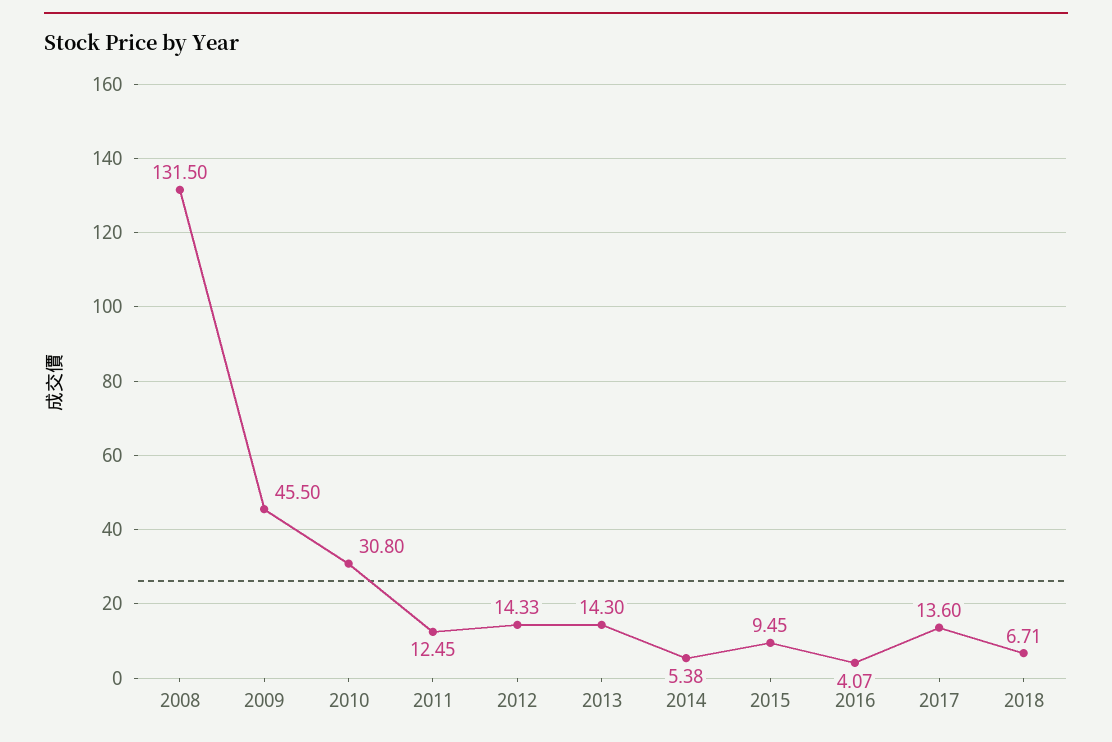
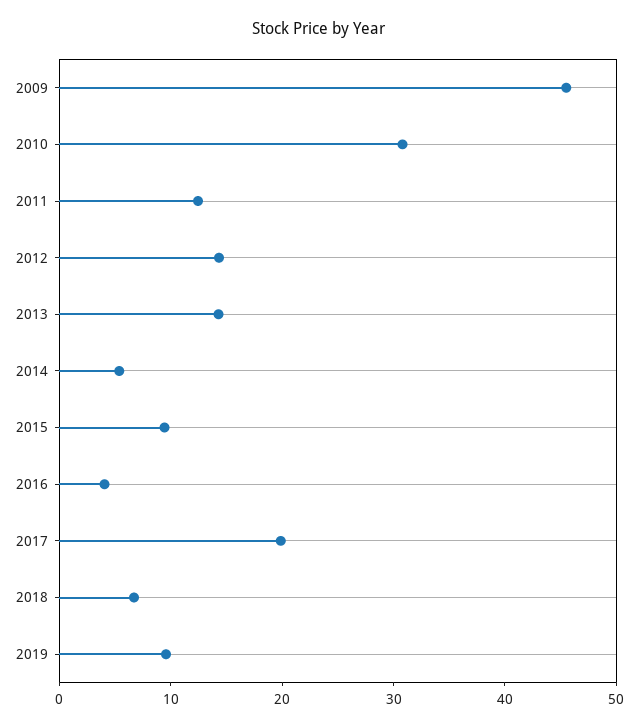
2008: 131.5 -> none
2017: 13.6 -> 20
2019: none -> 10

